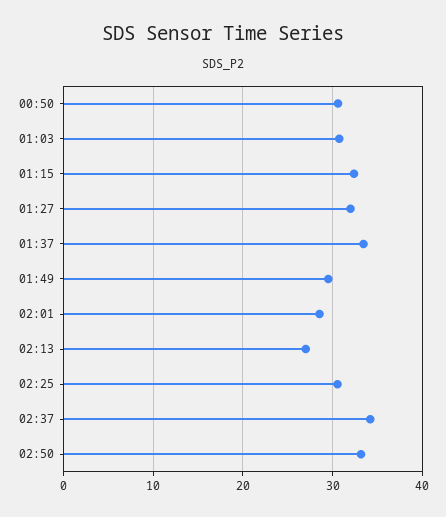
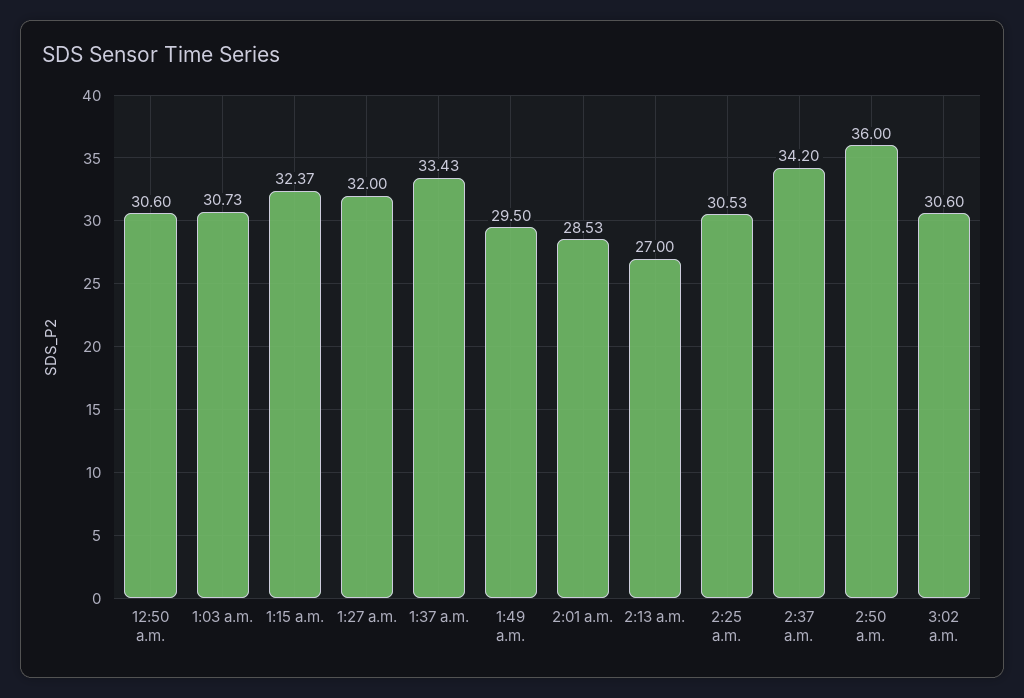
02:50: 33 -> 36
3:02 a.m.: none -> 30.6

